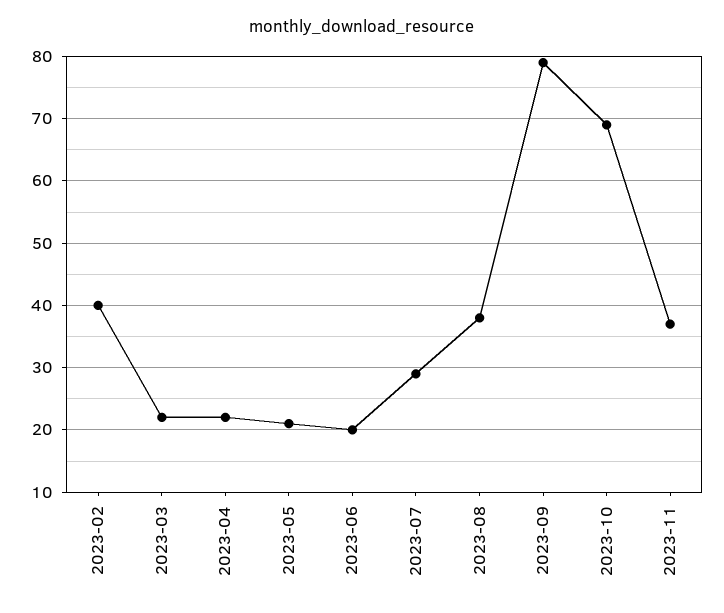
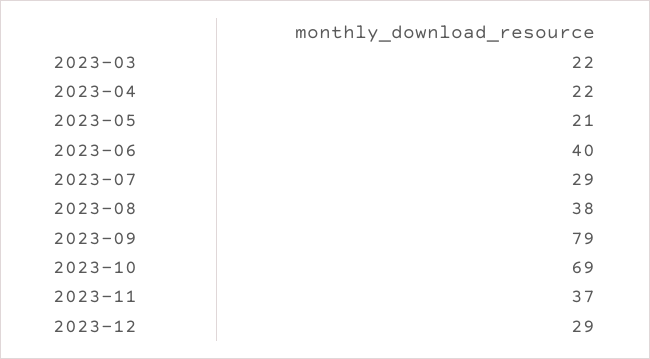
2023-02: 40 -> none
2023-06: 20 -> 40
2023-12: none -> 29

